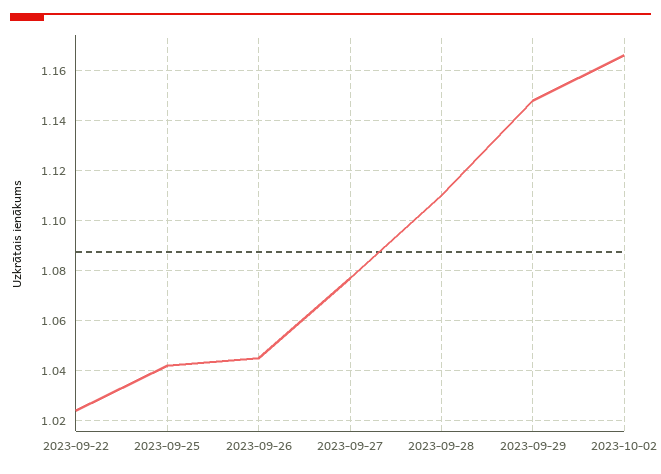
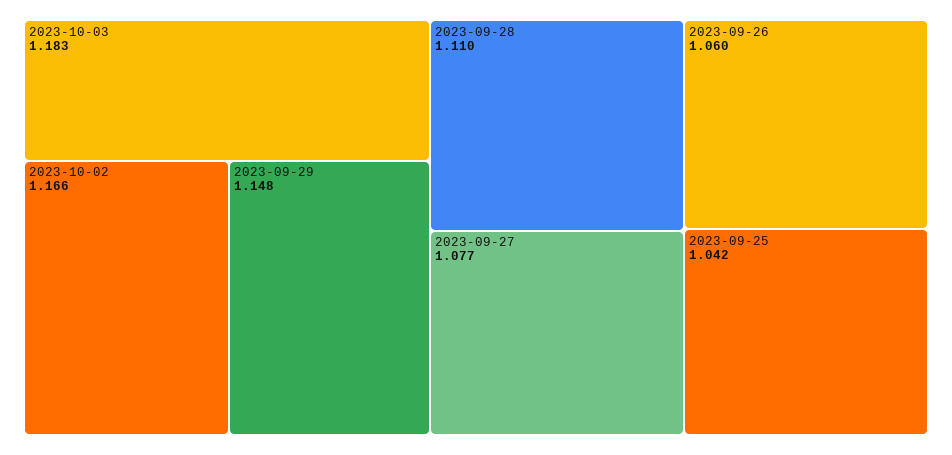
2023-09-22: 1.025 -> none
2023-09-26: 1.045 -> 1.06
2023-10-03: none -> 1.183

